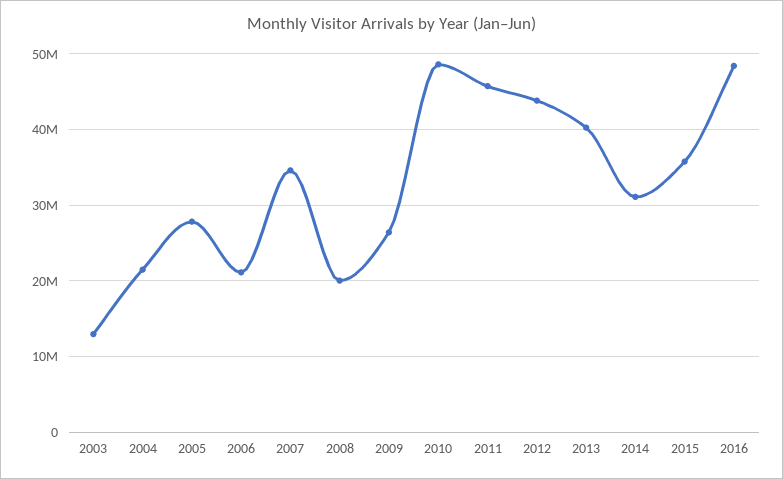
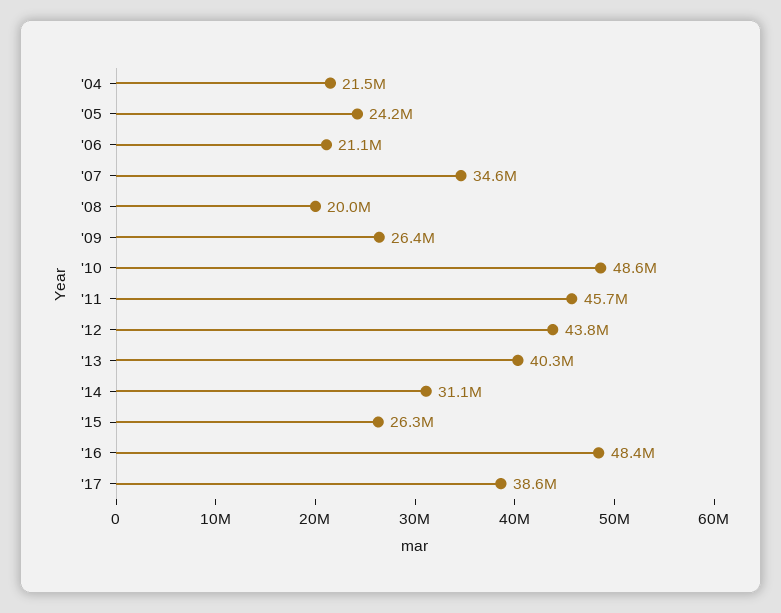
2003: 13000000 -> none
2005: 28000000 -> 24200000
2015: 36000000 -> 26300000
'17: none -> 38600000

